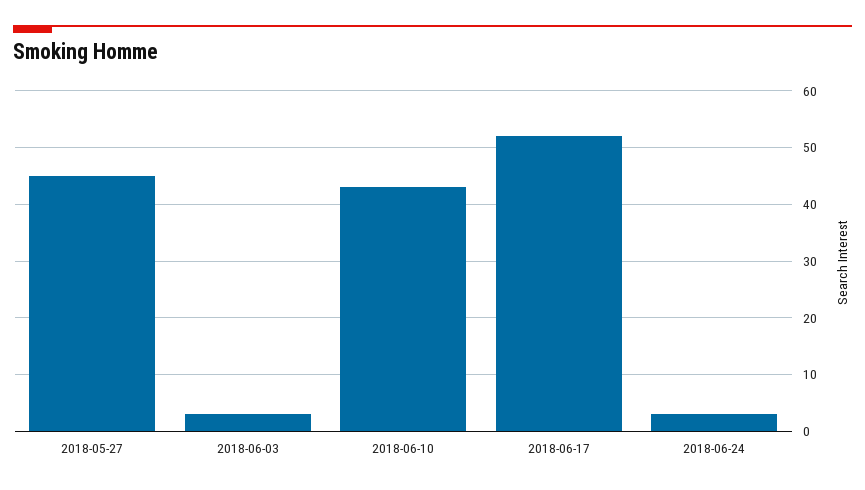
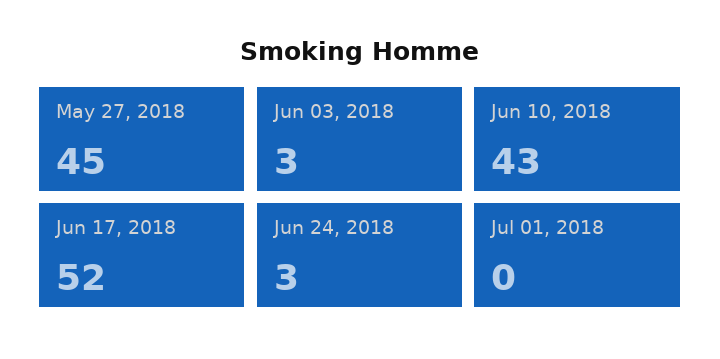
Jul 01, 2018: none -> 0

